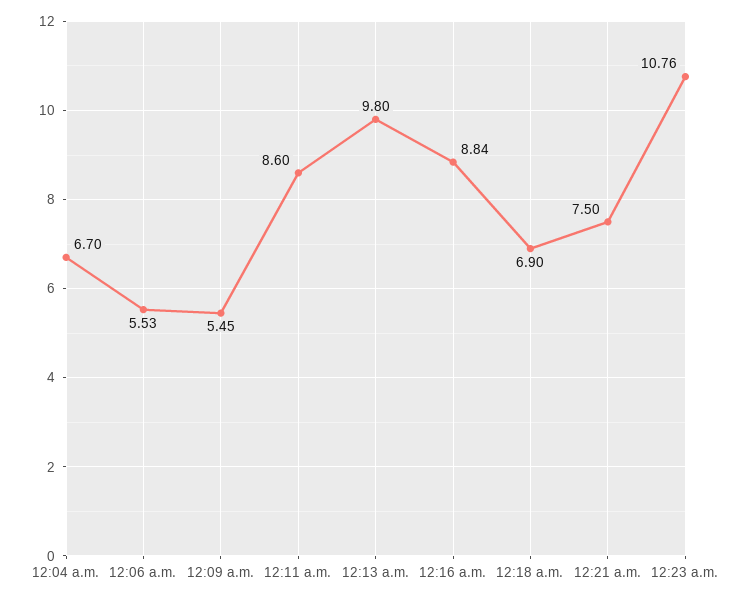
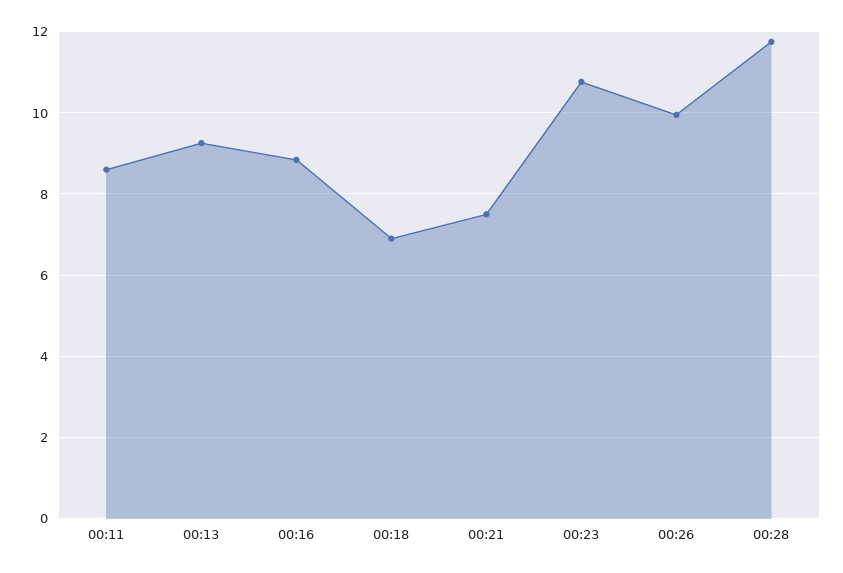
12:04 a.m.: 6.7 -> none
12:06 a.m.: 5.53 -> none
12:09 a.m.: 5.45 -> none
12:13 a.m.: 9.8 -> 9.2
00:26: none -> 10
00:28: none -> 11.8

